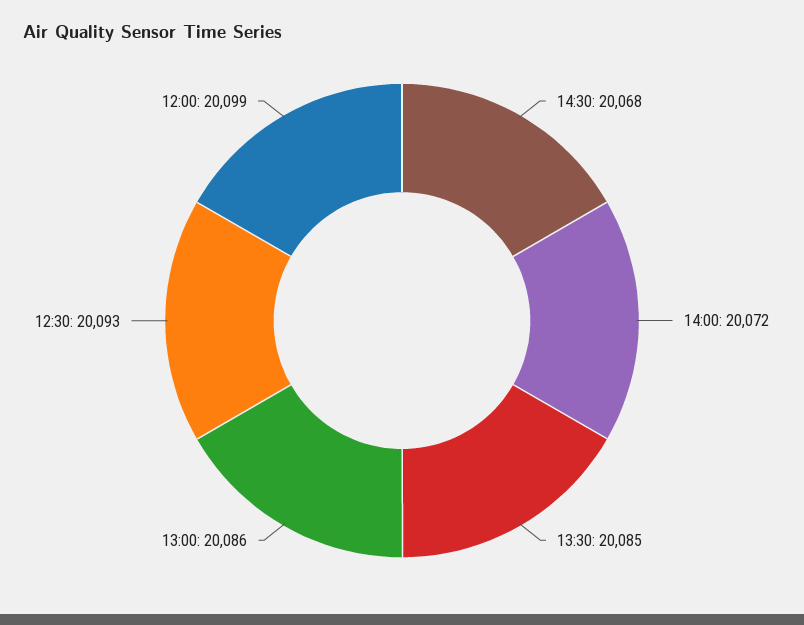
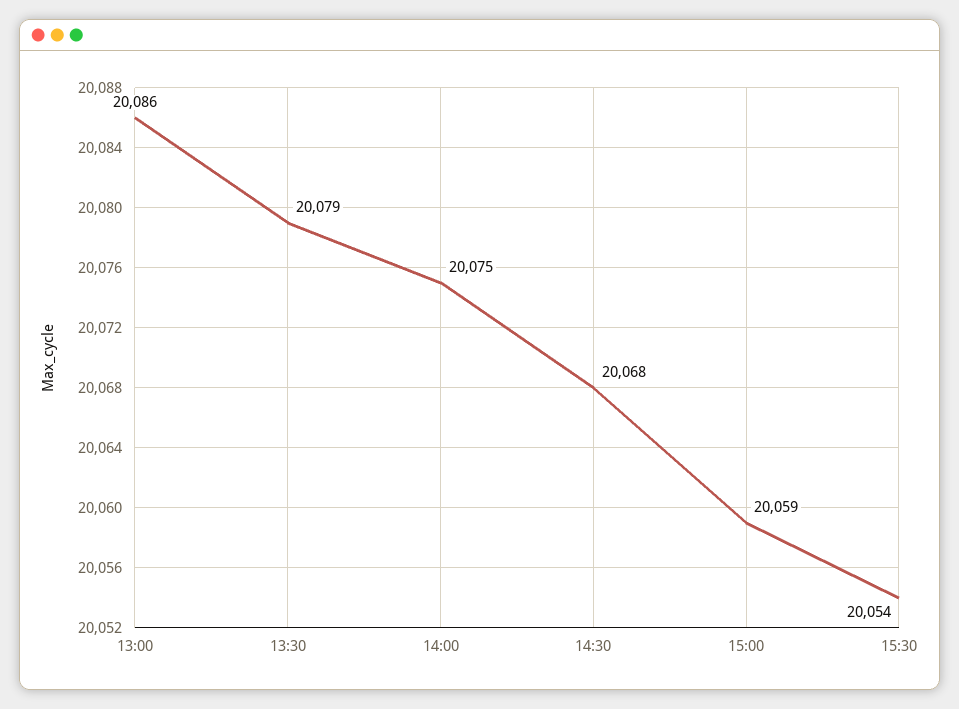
14:00: 20072 -> 20075
13:30: 20085 -> 20079
12:30: 20093 -> none
12:00: 20099 -> none
15:00: none -> 20059
15:30: none -> 20054

